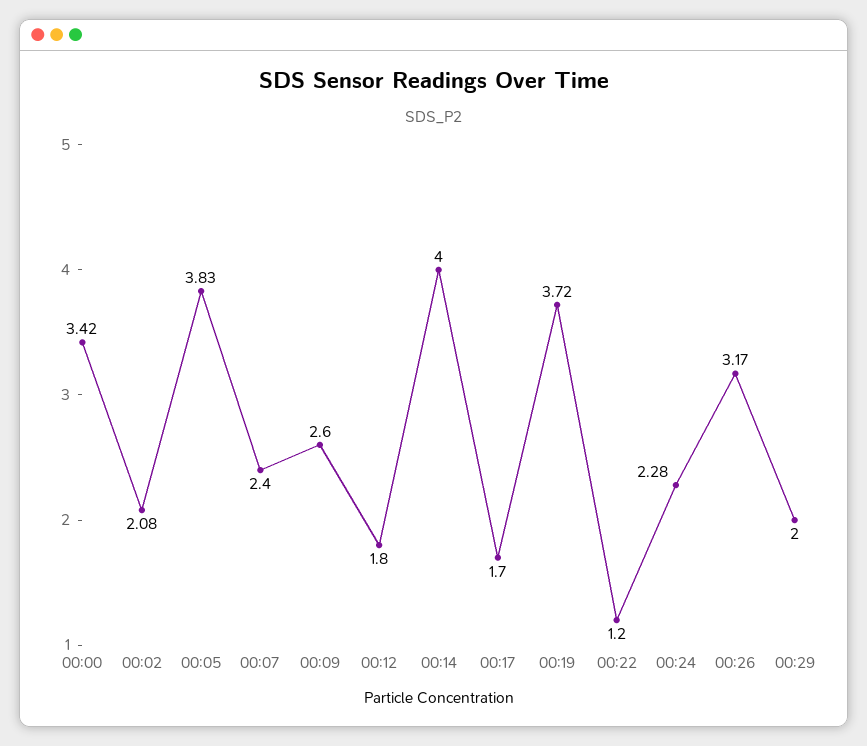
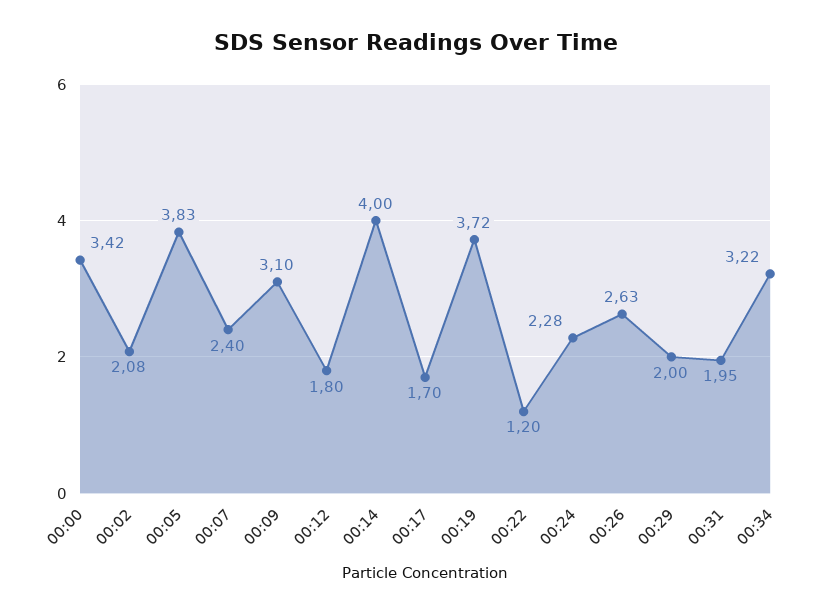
00:09: 2.6 -> 3.1
00:26: 3.17 -> 2.63
00:31: none -> 1.95
00:34: none -> 3.22

